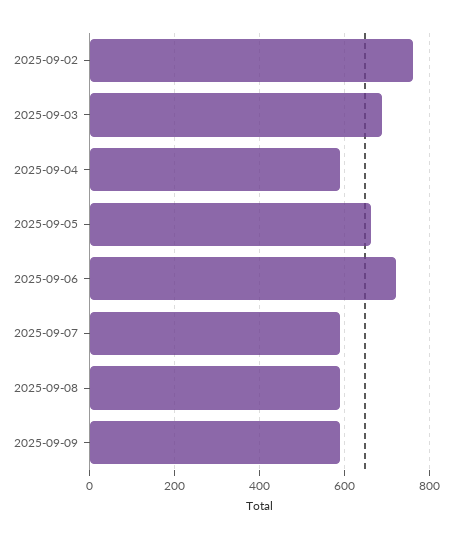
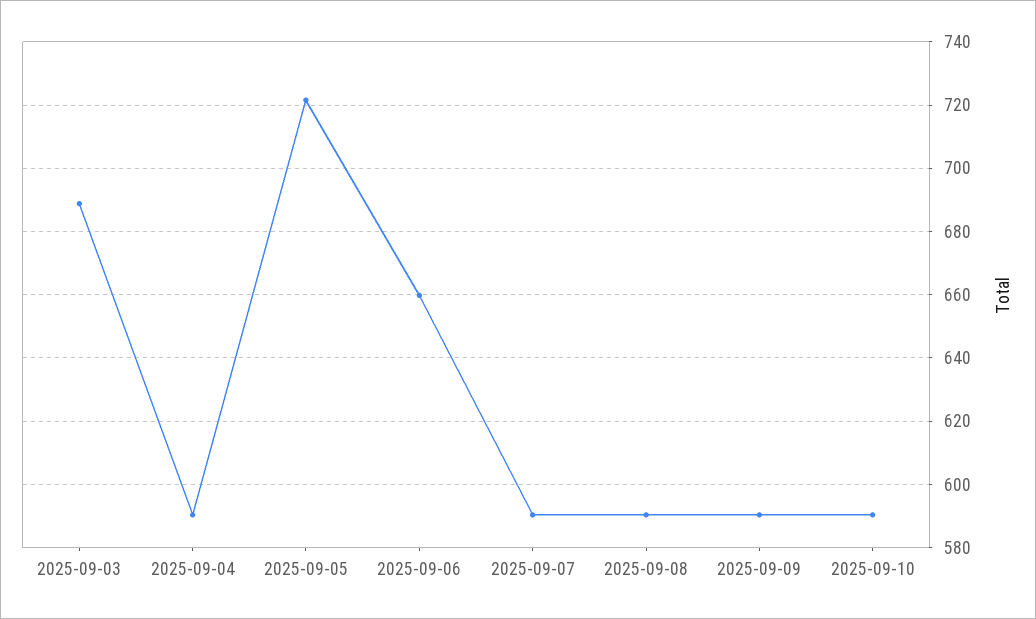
2025-09-02: 760 -> none
2025-09-05: 660 -> 722
2025-09-06: 720 -> 660
2025-09-10: none -> 590

